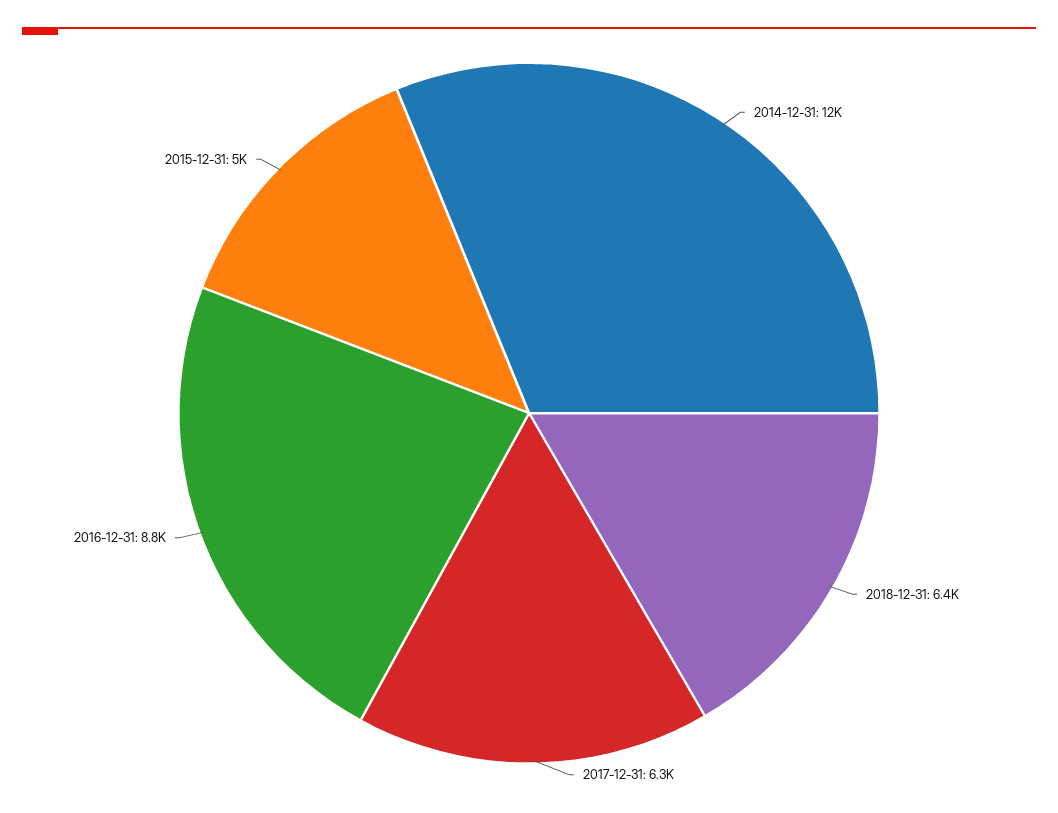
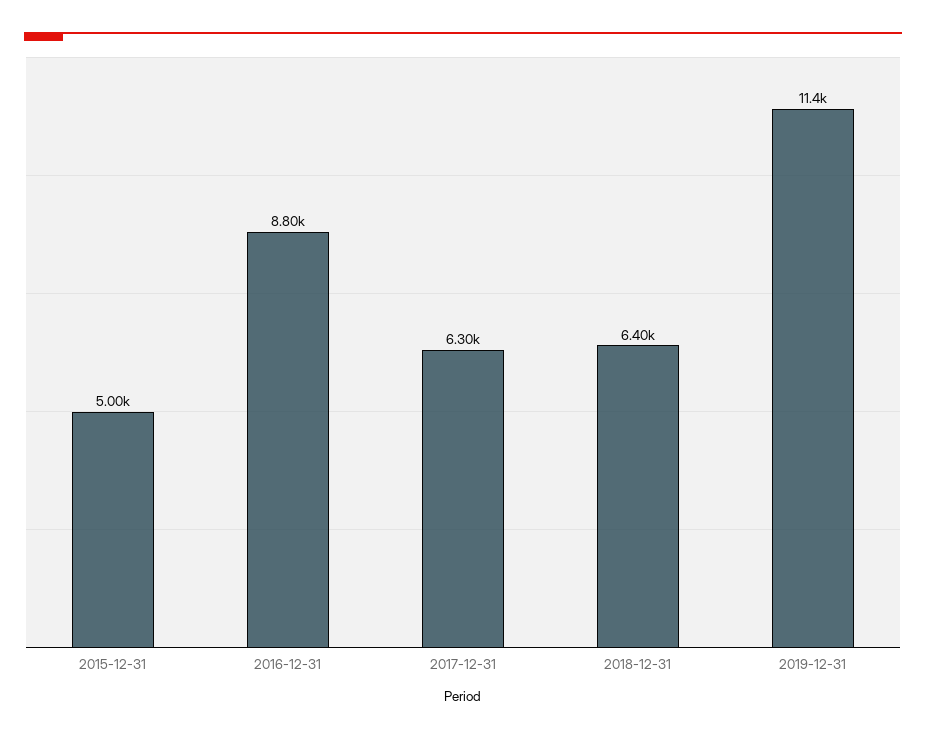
2014-12-31: 12000 -> none
2019-12-31: none -> 11400

